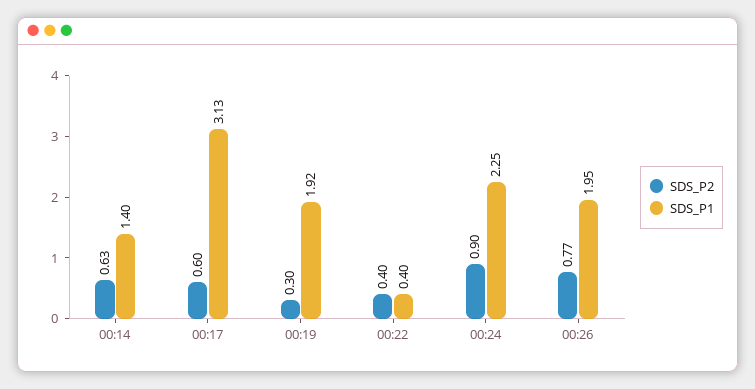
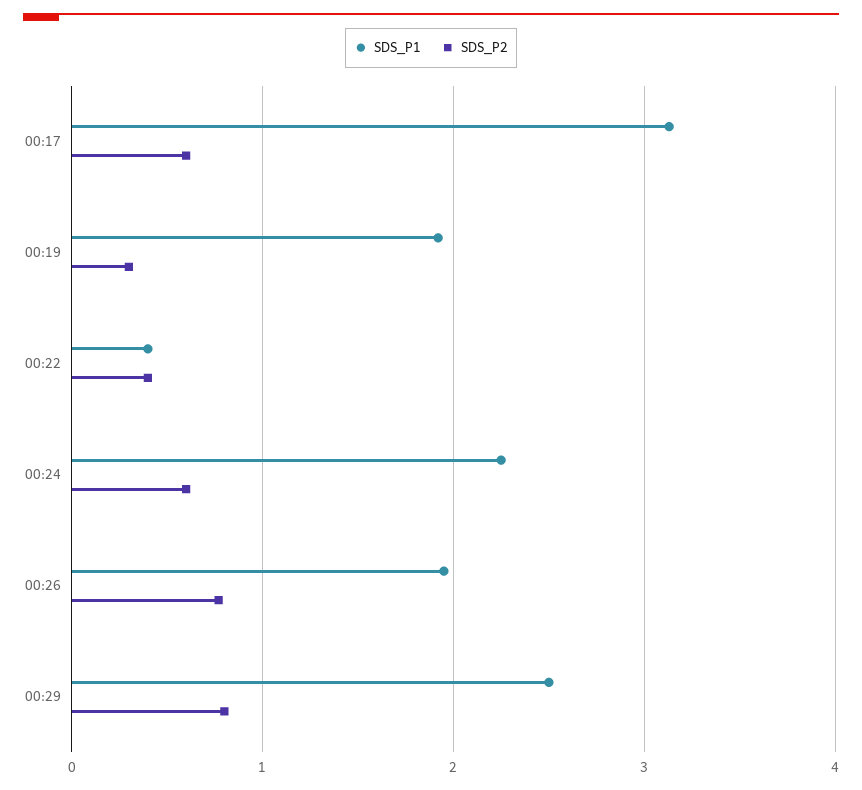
SDS_P2, 00:14: 0.63 -> none
SDS_P1, 00:14: 1.4 -> none
SDS_P2, 00:24: 0.9 -> 0.6
SDS_P1, 00:29: none -> 2.5
SDS_P2, 00:29: none -> 0.8

